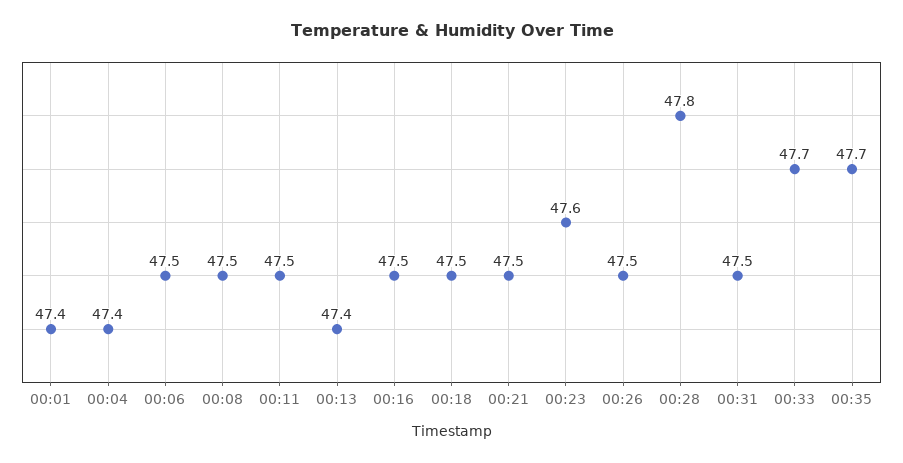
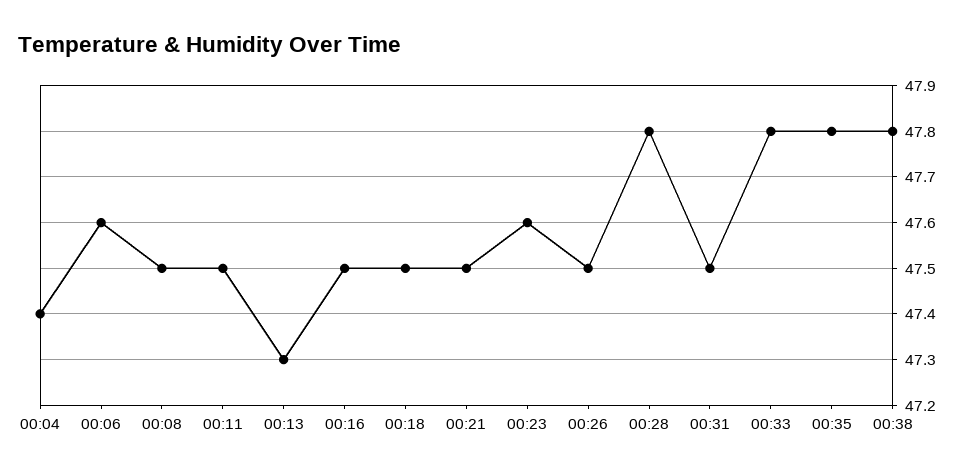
00:01: 47.4 -> none
00:06: 47.5 -> 47.6
00:13: 47.4 -> 47.3
00:33: 47.7 -> 47.8
00:35: 47.7 -> 47.8
00:38: none -> 47.8

